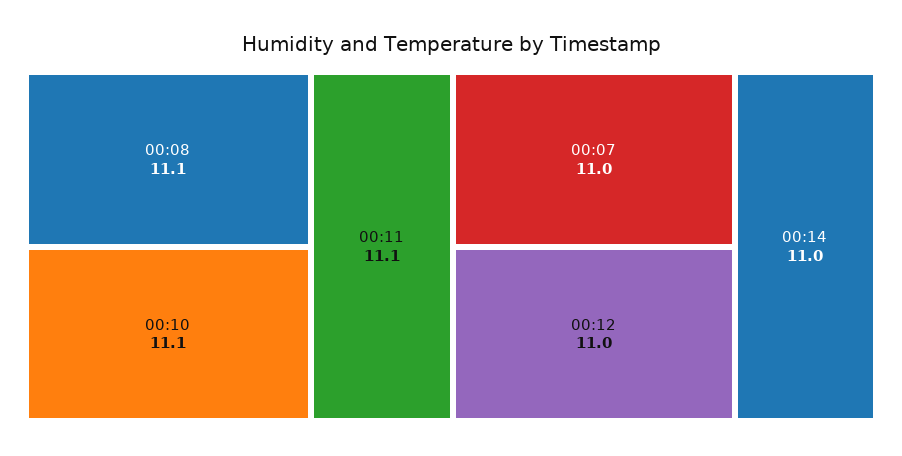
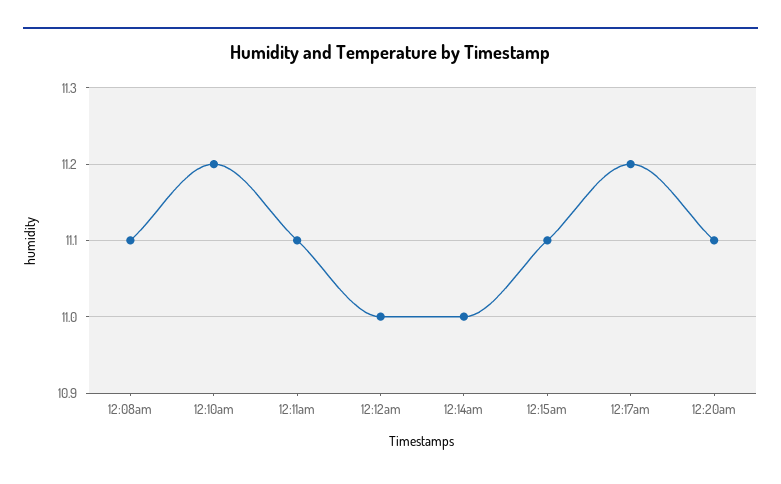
00:10: 11.1 -> 11.2
00:07: 11 -> none
12:15am: none -> 11.1
12:17am: none -> 11.2
12:20am: none -> 11.1

